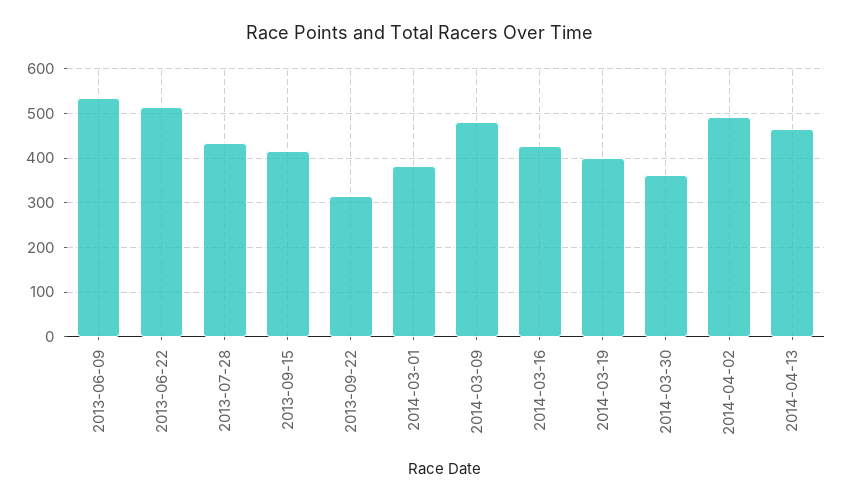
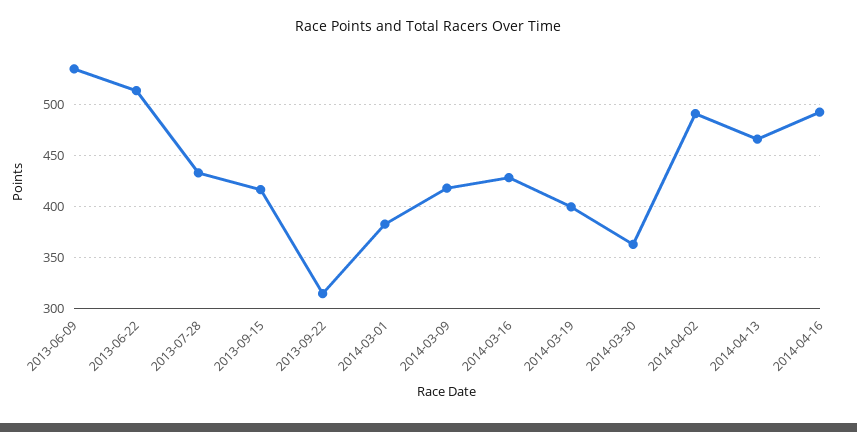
2014-03-09: 480 -> 420
2014-04-16: none -> 490

